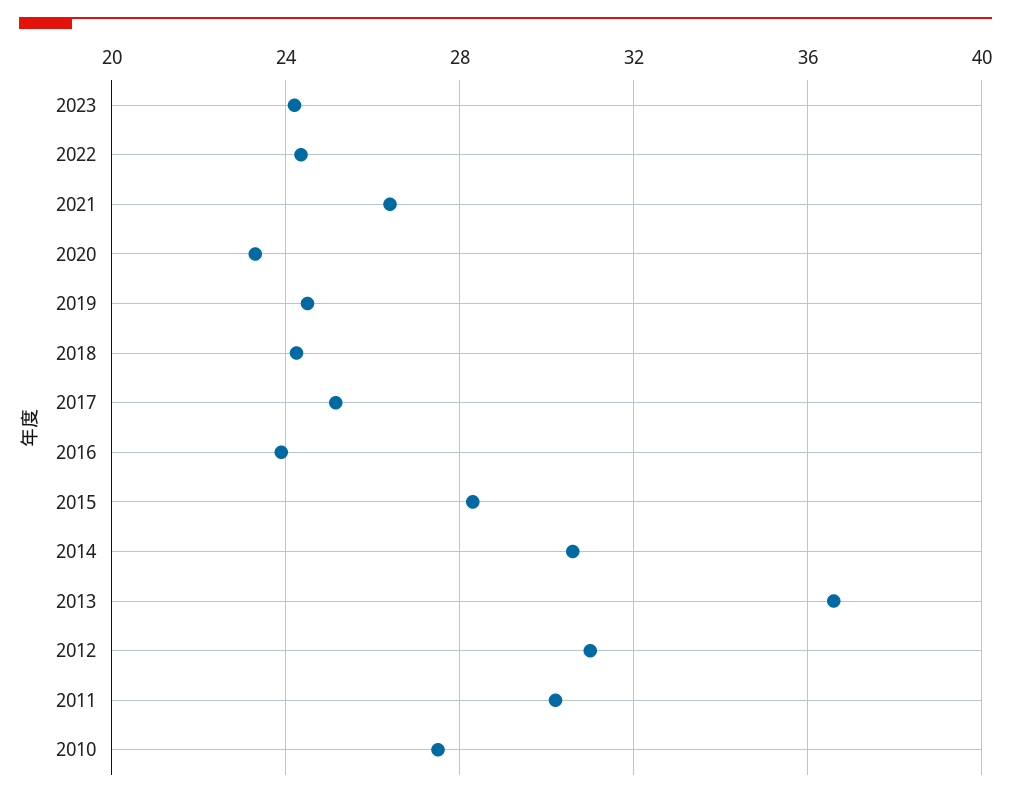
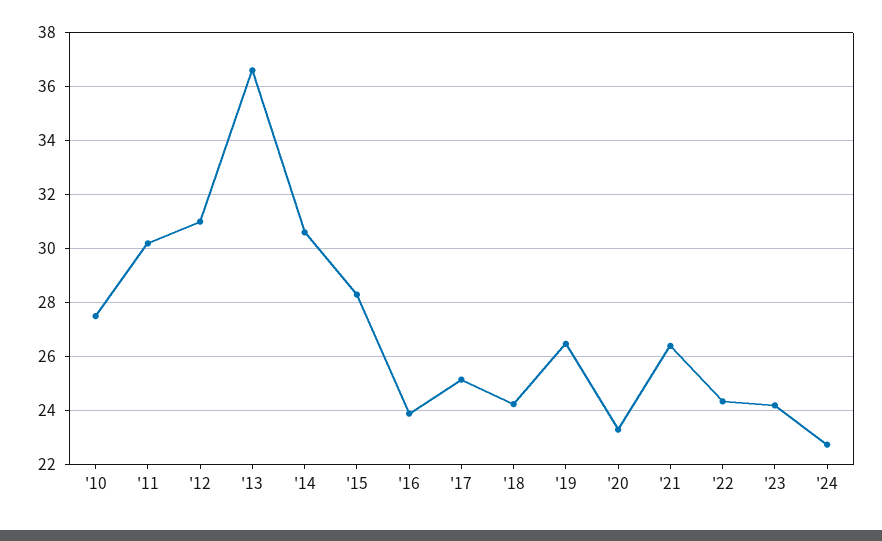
2019: 24.5 -> 26.5
'24: none -> 22.75

